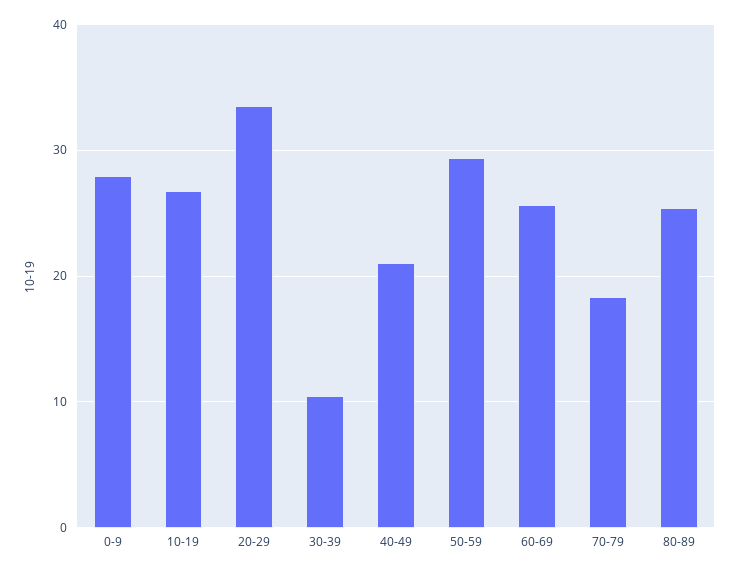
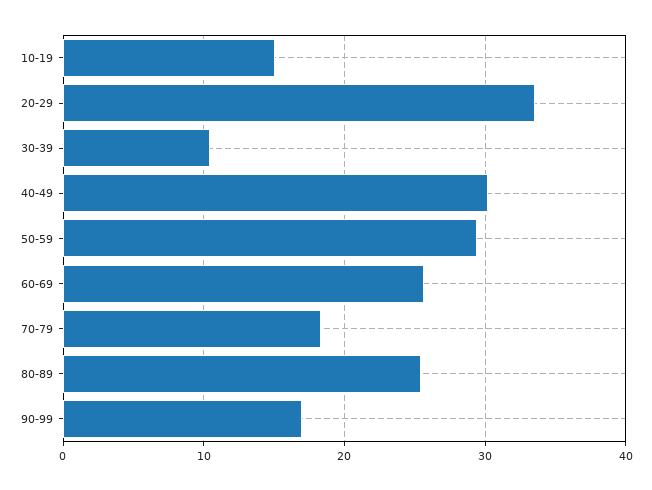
0-9: 28 -> none
10-19: 27 -> 15
40-49: 21 -> 30
90-99: none -> 17

